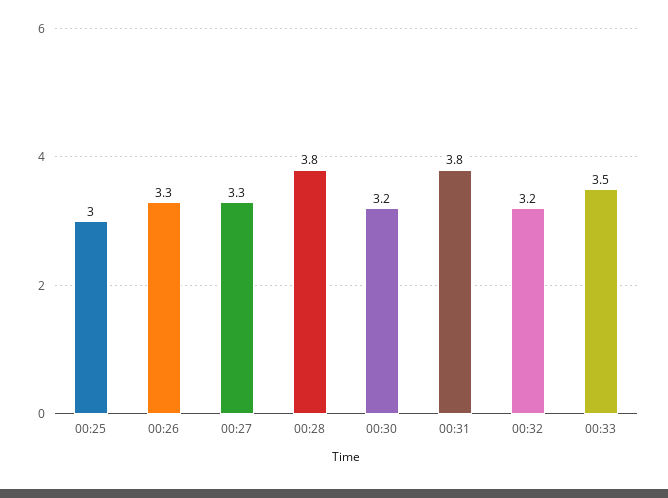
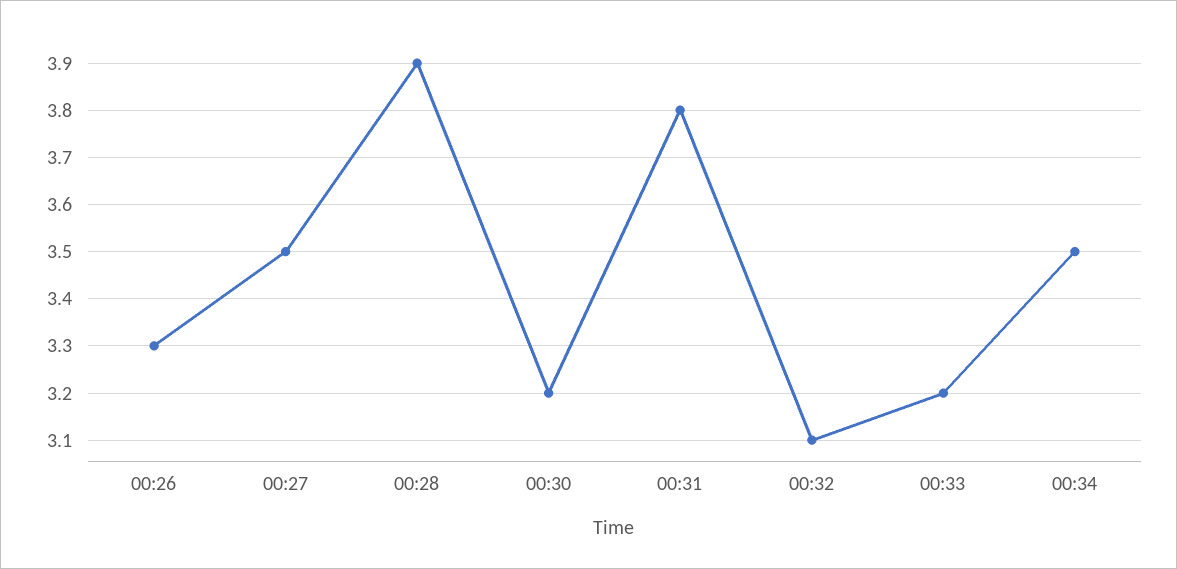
00:25: 3 -> none
00:27: 3.3 -> 3.5
00:28: 3.8 -> 3.9
00:32: 3.2 -> 3.1
00:33: 3.5 -> 3.2
00:34: none -> 3.5

